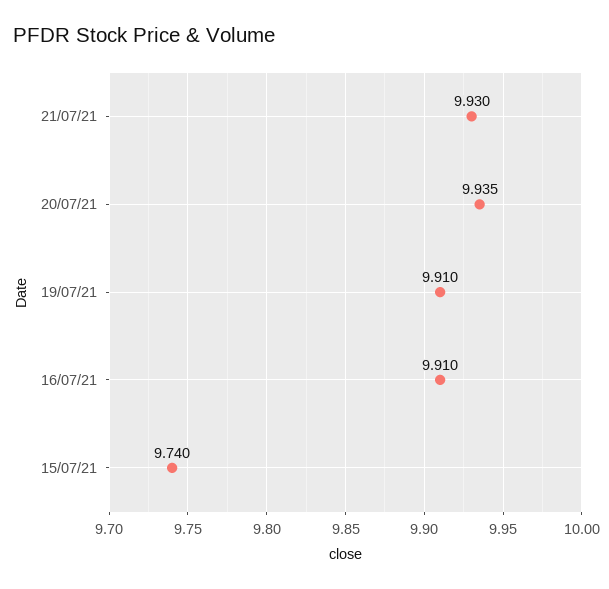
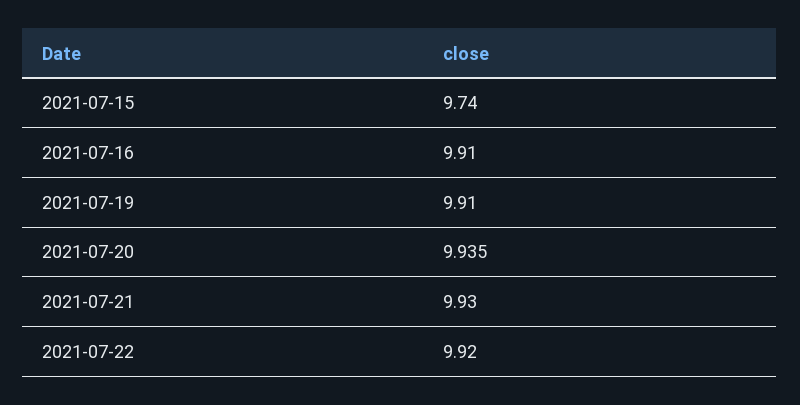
2021-07-22: none -> 9.92

